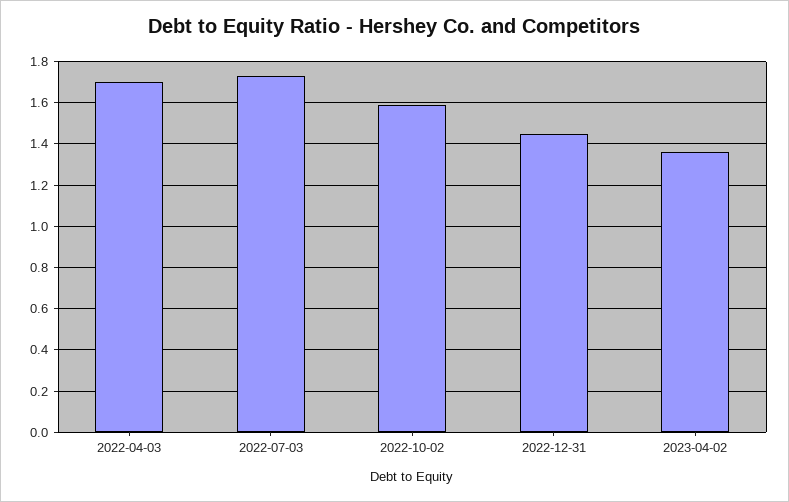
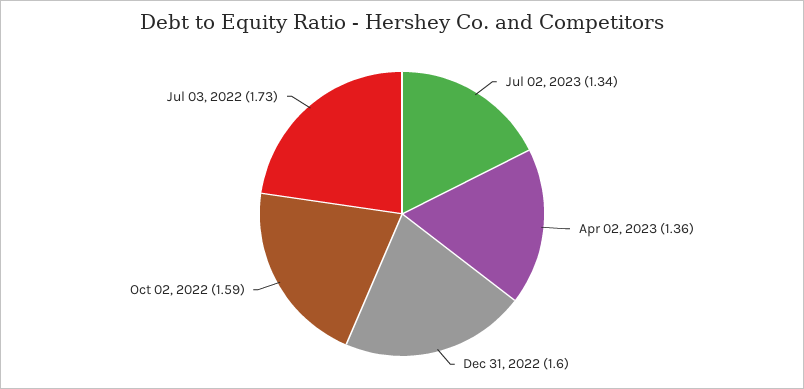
2022-04-03: 1.7 -> none
2022-12-31: 1.45 -> 1.6
Jul 02, 2023: none -> 1.34

